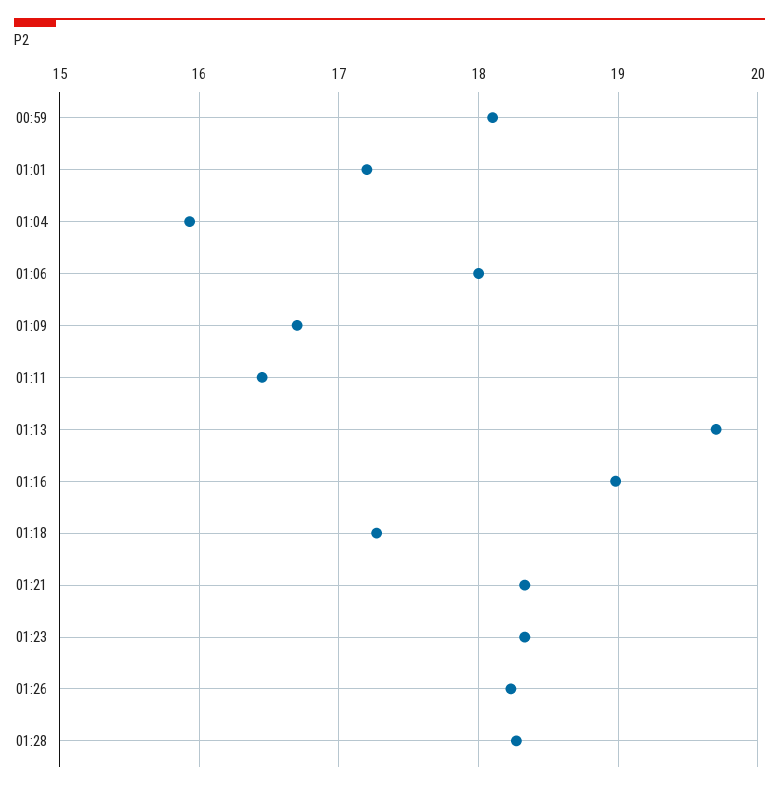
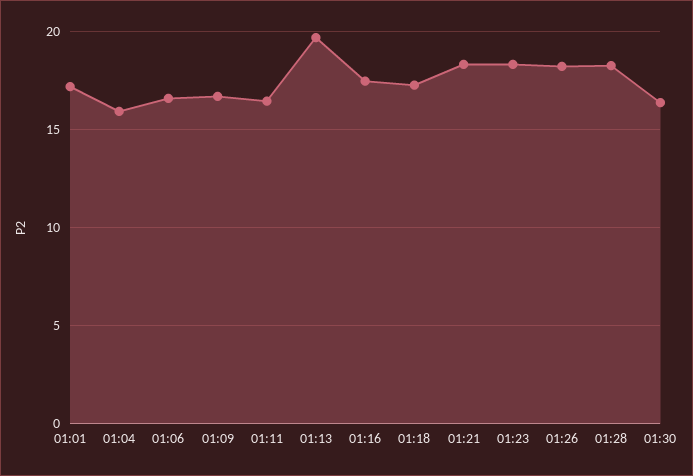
00:59: 18.1 -> none
01:06: 18 -> 16.5
01:16: 19 -> 17.5
01:30: none -> 16.5

